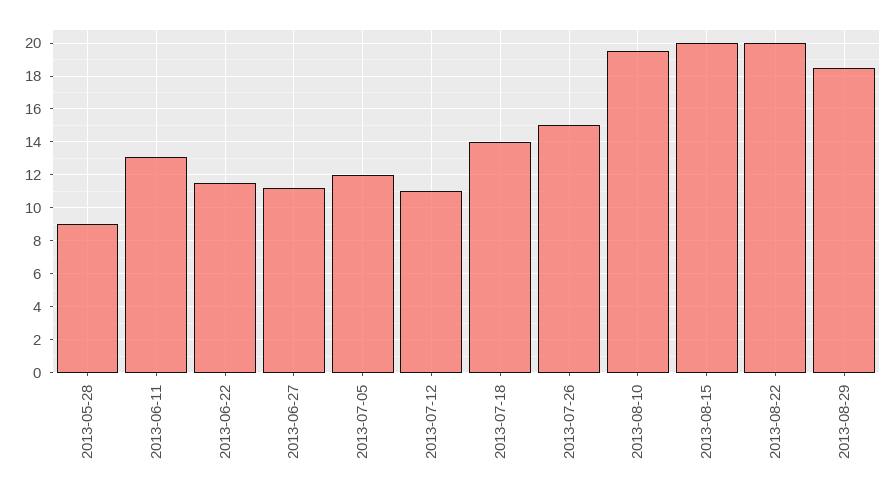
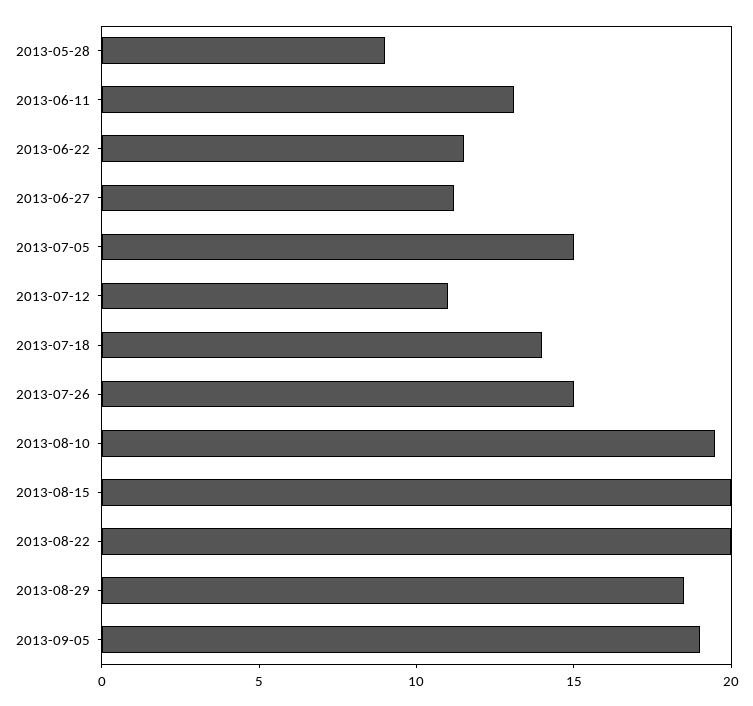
2013-07-05: 12 -> 15
2013-09-05: none -> 19

